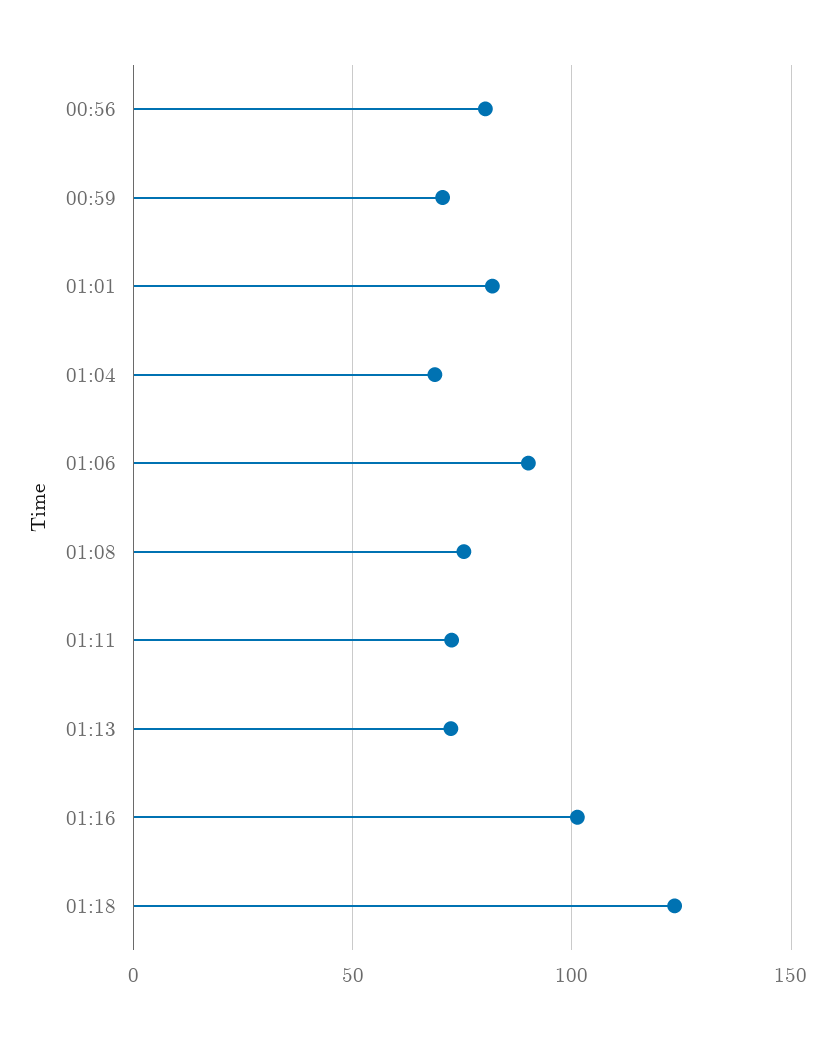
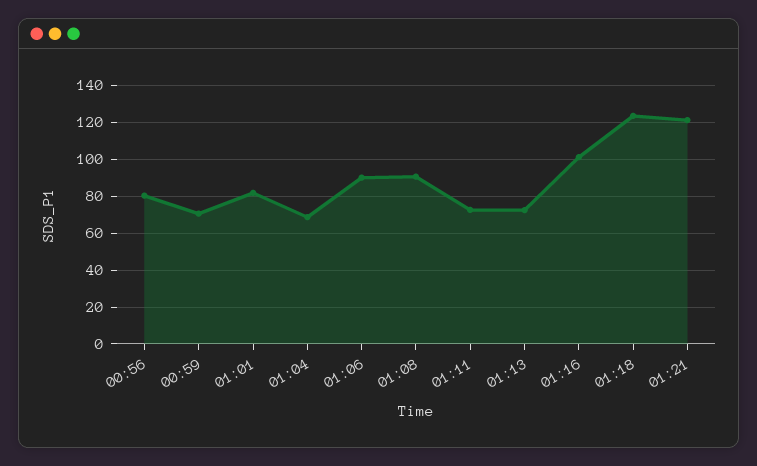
01:08: 75 -> 90
01:21: none -> 120

